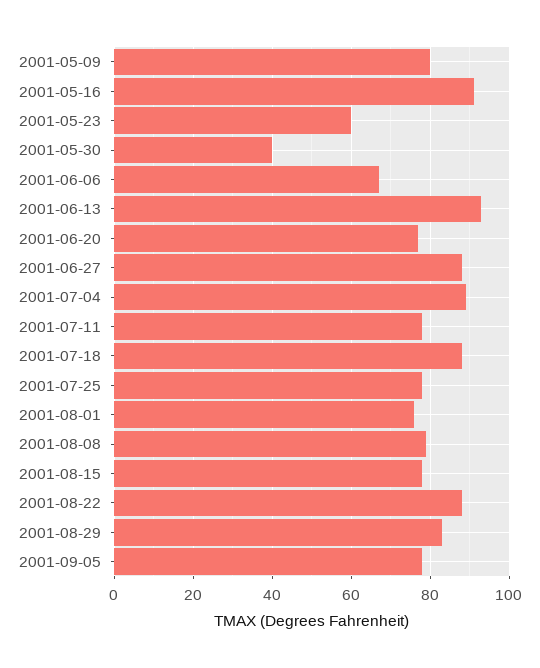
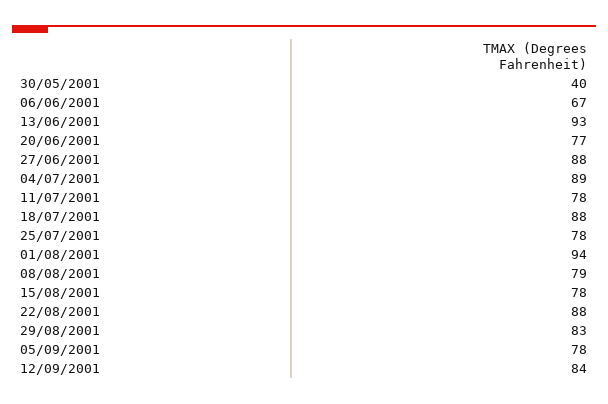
2001-05-09: 80 -> none
2001-05-16: 90 -> none
2001-05-23: 60 -> none
2001-08-01: 75 -> 94
12/09/2001: none -> 84

